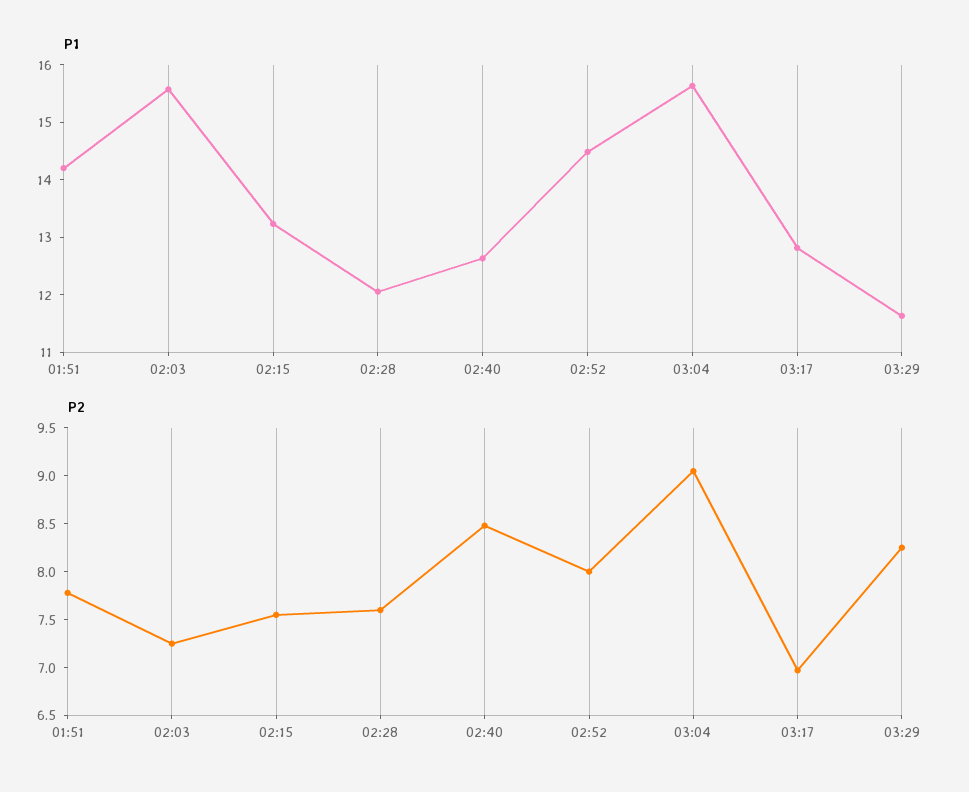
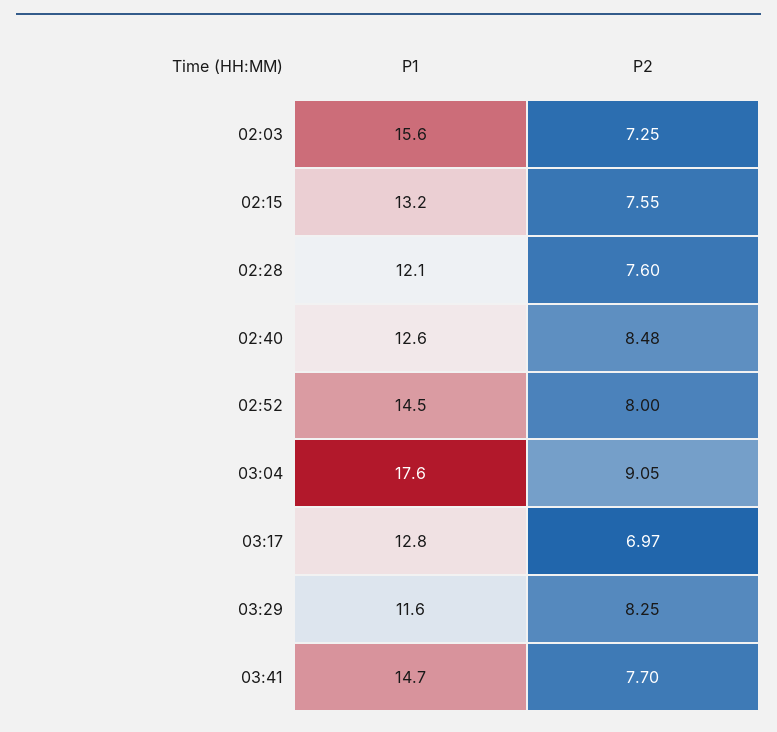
P1, 01:51: 14.2 -> none
P1, 03:04: 15.6 -> 17.6
P2, 01:51: 7.8 -> none
P1, 03:41: none -> 14.7
P2, 03:41: none -> 7.7

